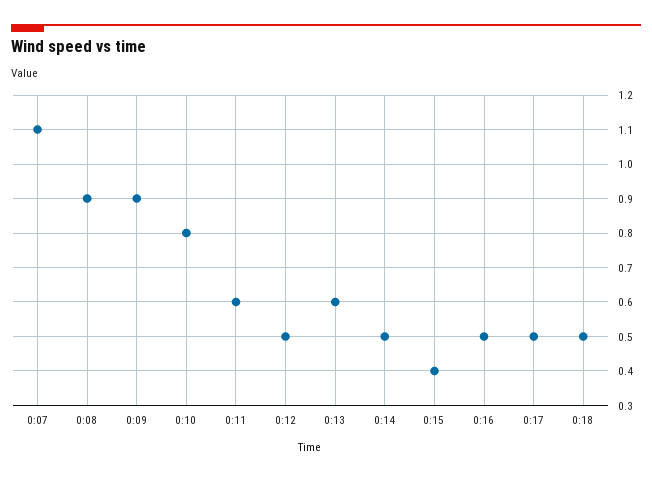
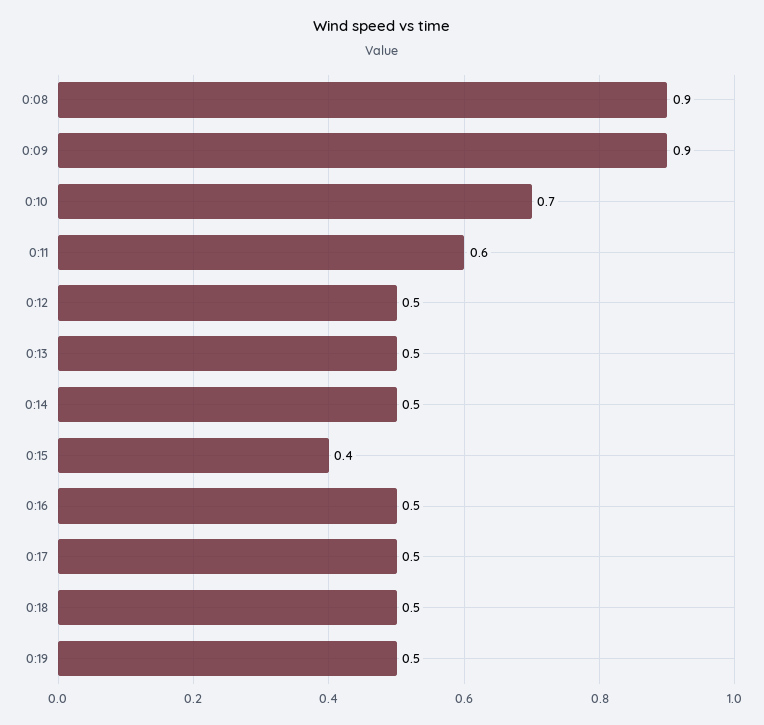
0:07: 1.1 -> none
0:10: 0.8 -> 0.7
0:13: 0.6 -> 0.5
0:19: none -> 0.5

